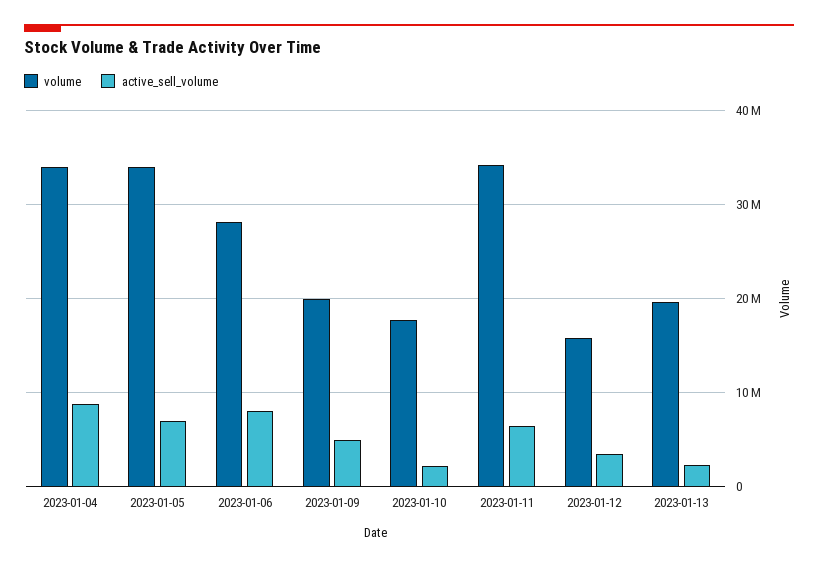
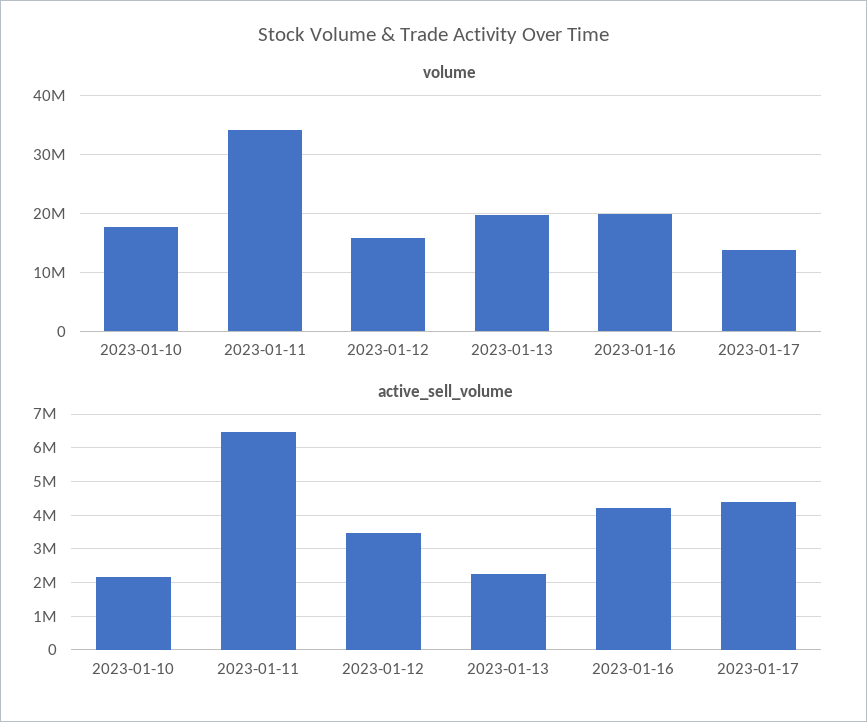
volume, 2023-01-04: 34000000 -> none
active_sell_volume, 2023-01-04: 9000000 -> none
volume, 2023-01-05: 34000000 -> none
active_sell_volume, 2023-01-05: 7000000 -> none
volume, 2023-01-06: 28000000 -> none
active_sell_volume, 2023-01-06: 8000000 -> none
volume, 2023-01-09: 20000000 -> none
active_sell_volume, 2023-01-09: 5000000 -> none
volume, 2023-01-16: none -> 20000000
volume, 2023-01-17: none -> 14000000
active_sell_volume, 2023-01-16: none -> 4200000
active_sell_volume, 2023-01-17: none -> 4400000

